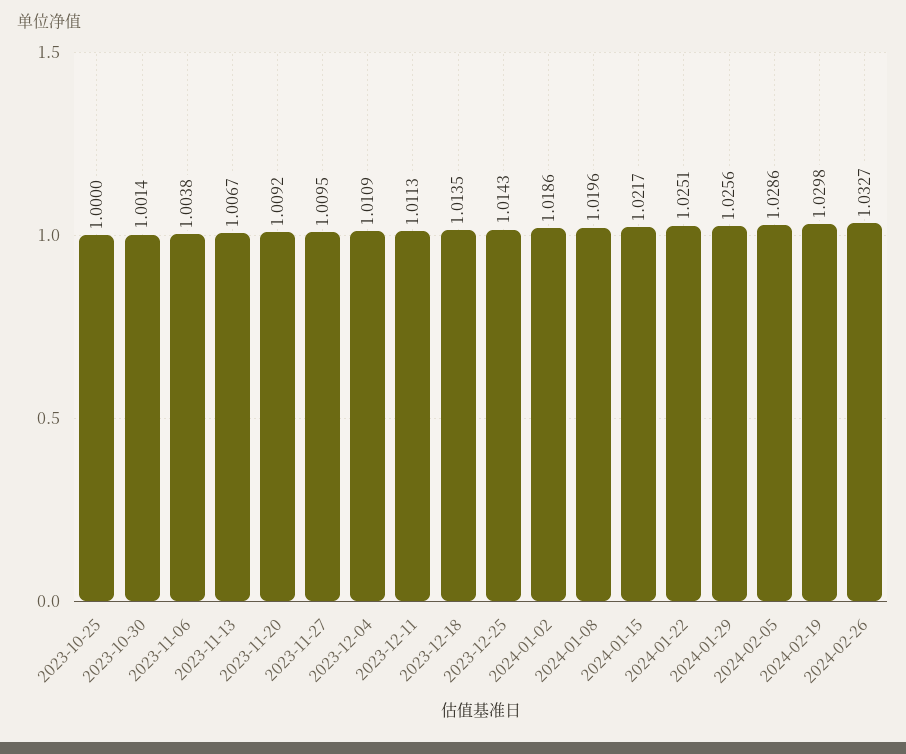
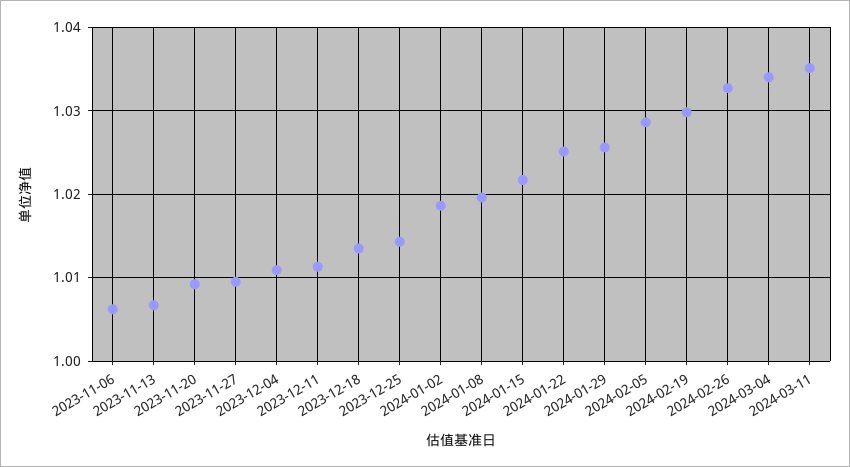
2023-10-25: 1 -> none
2023-10-30: 1.0014 -> none
2023-11-06: 1.0038 -> 1.006
2024-03-04: none -> 1.034
2024-03-11: none -> 1.035

